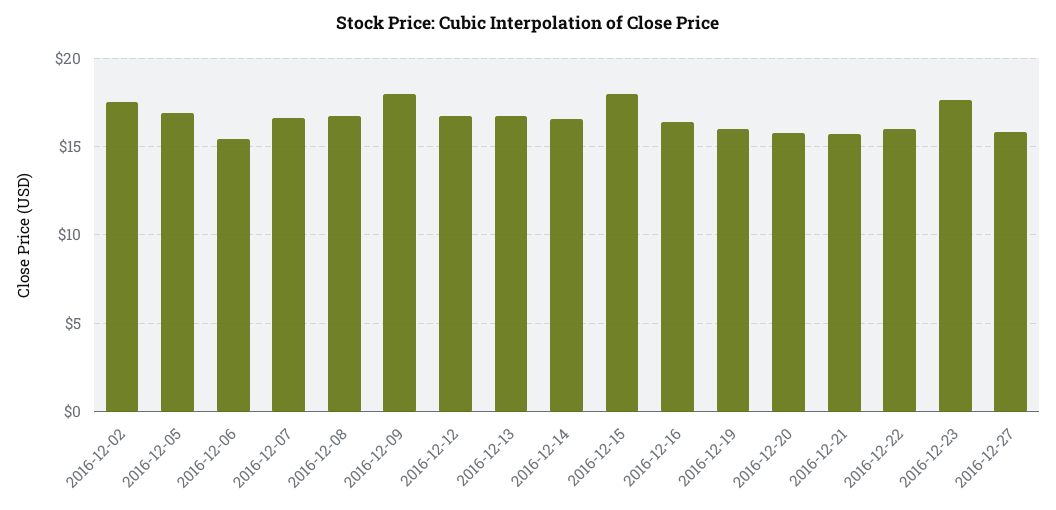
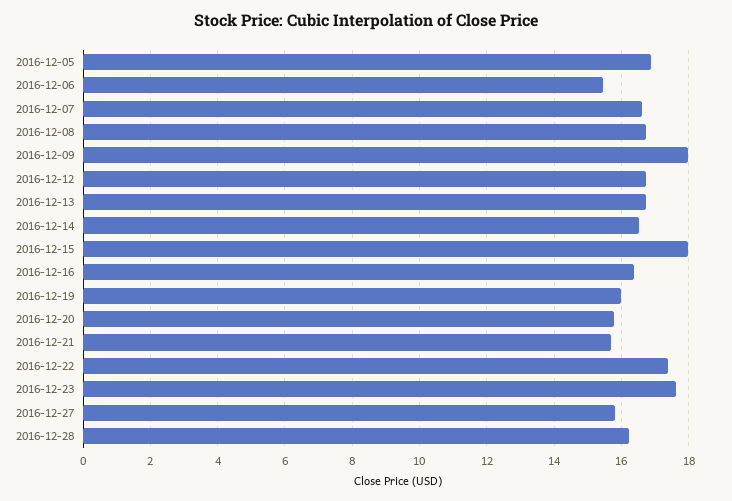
2016-12-02: 17.5 -> none
2016-12-22: 16 -> 17.4
2016-12-28: none -> 16.2

